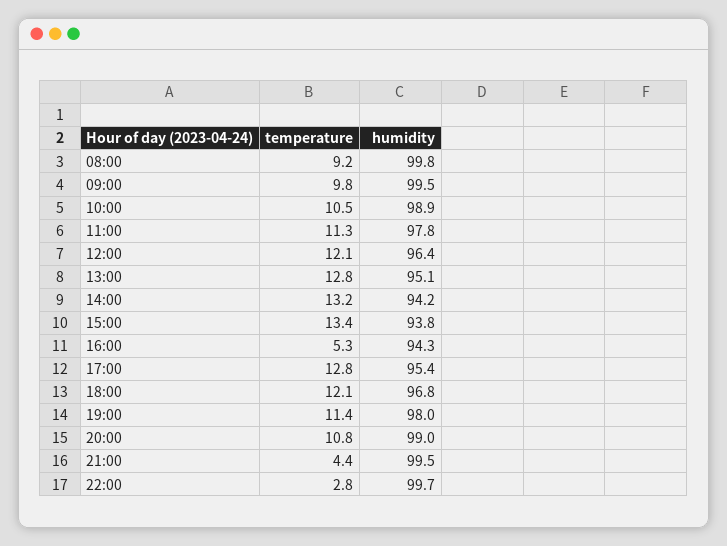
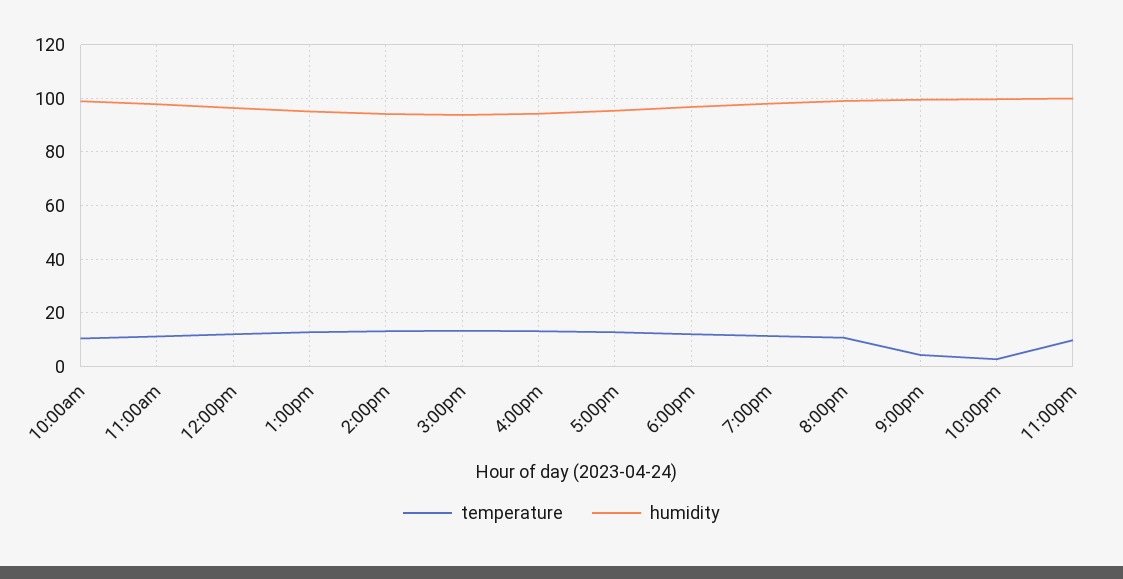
temperature, 08:00: 9.2 -> none
humidity, 08:00: 99.8 -> none
temperature, 09:00: 9.8 -> none
humidity, 09:00: 99.5 -> none
temperature, 16:00: 5.3 -> 12.5
temperature, 11:00pm: none -> 10
humidity, 11:00pm: none -> 100

